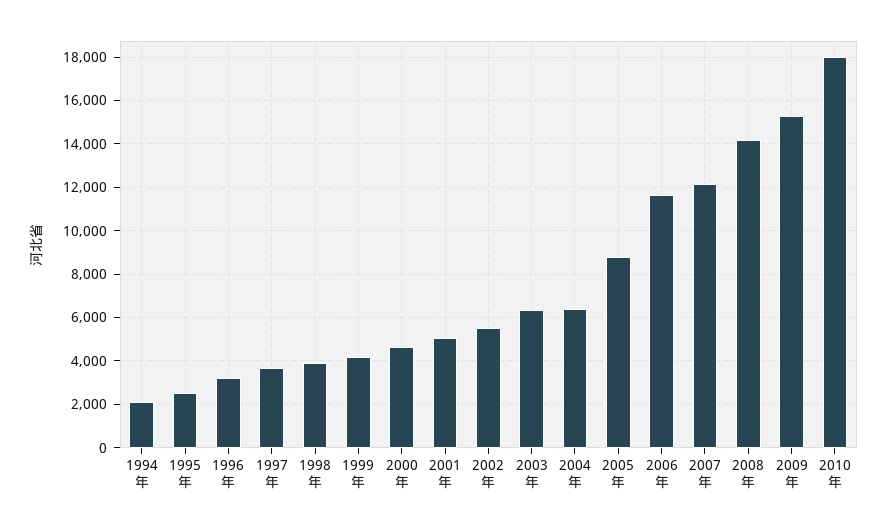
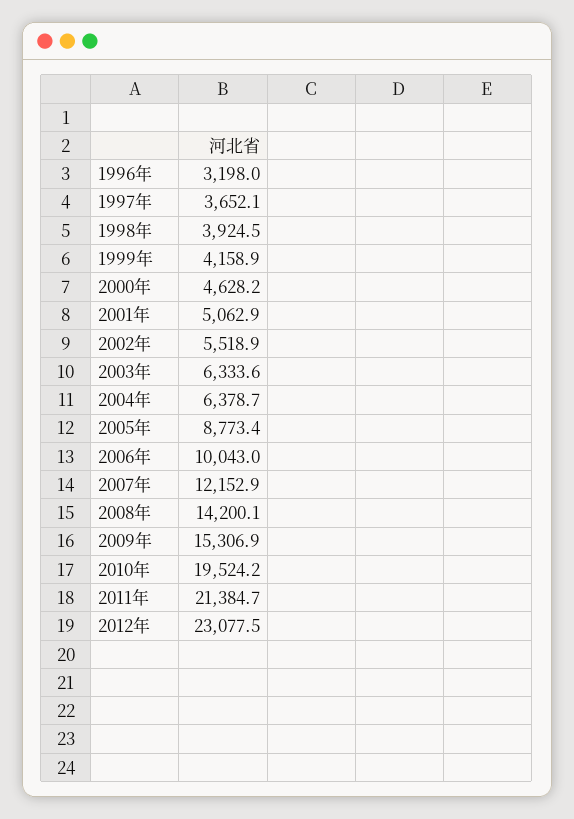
1994年: 2000 -> none
1995年: 2500 -> none
2006年: 11500 -> 10043
2010年: 18000 -> 19524.2
2011年: none -> 21384.7
2012年: none -> 23077.5

